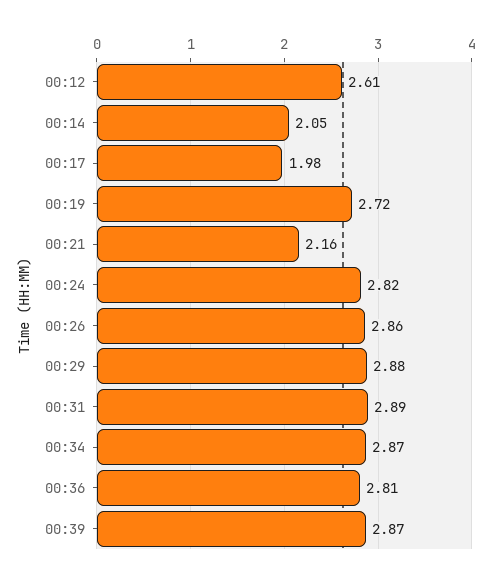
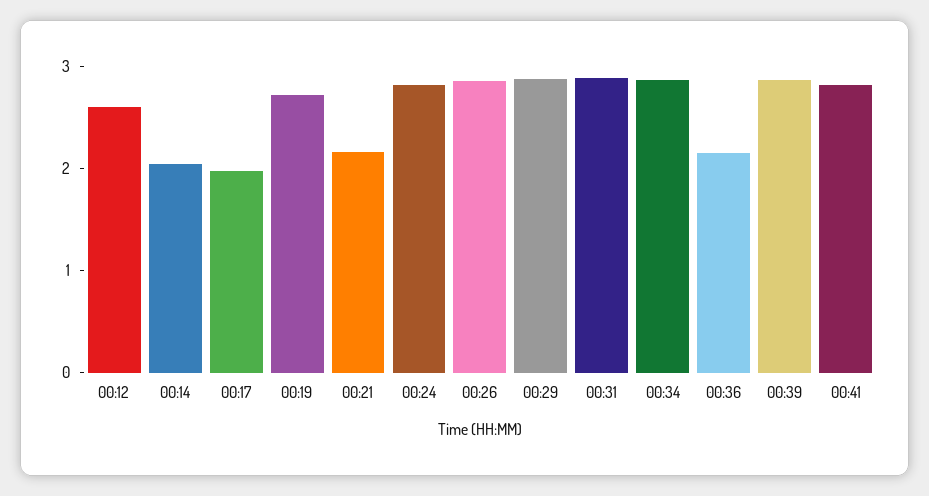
00:36: 2.81 -> 2.2
00:41: none -> 2.8

